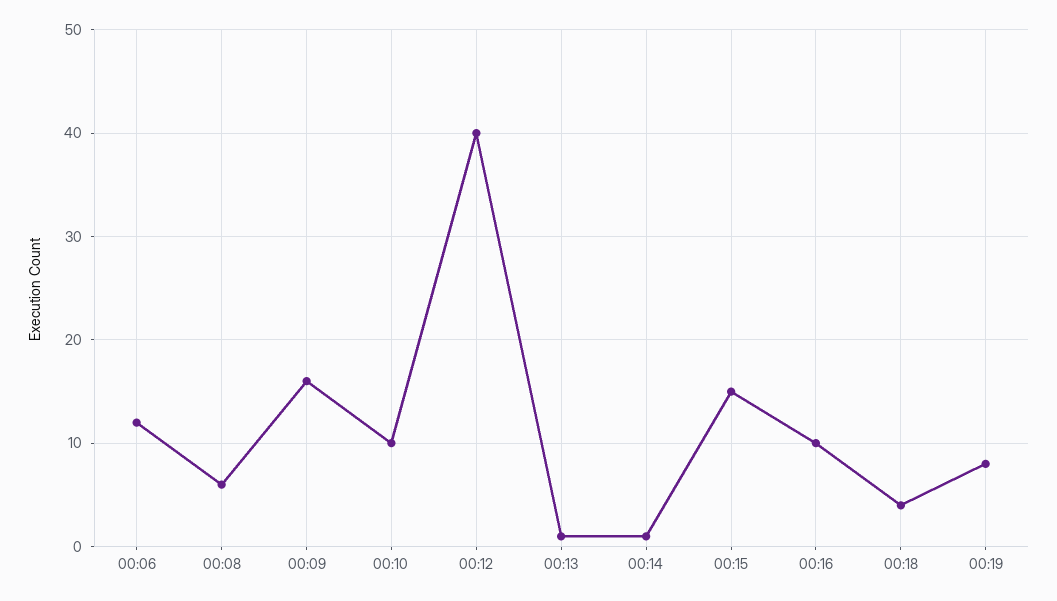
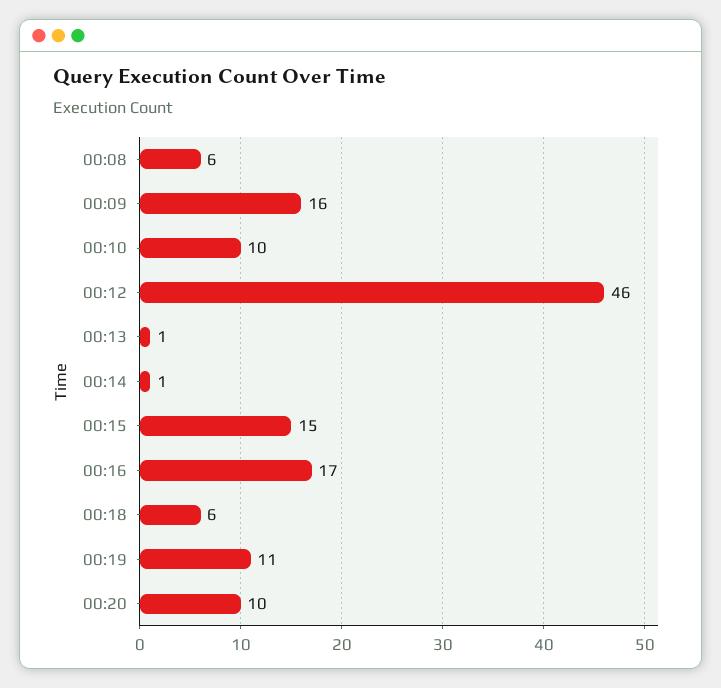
00:06: 12 -> none
00:12: 40 -> 46
00:16: 10 -> 17
00:18: 4 -> 6
00:19: 8 -> 11
00:20: none -> 10

